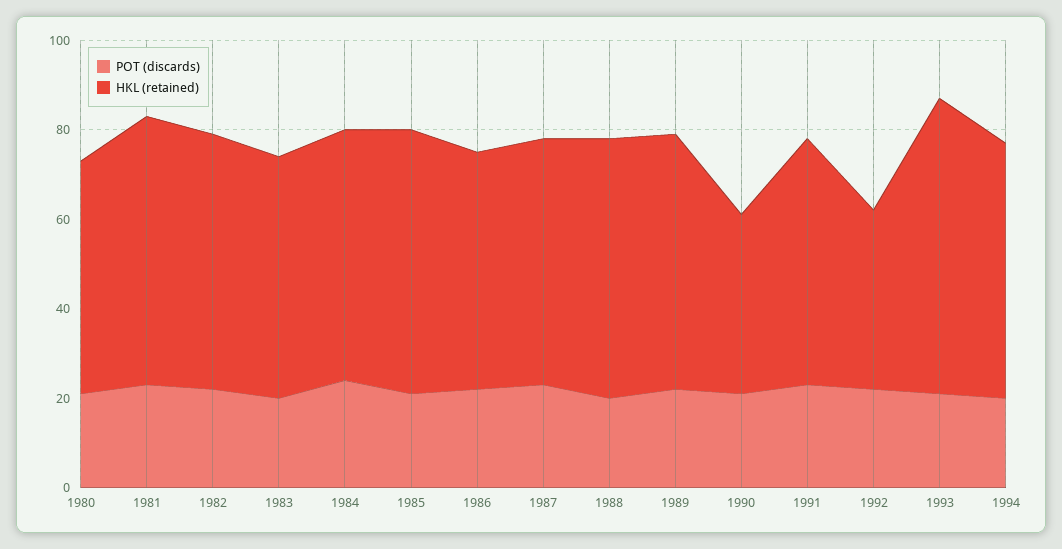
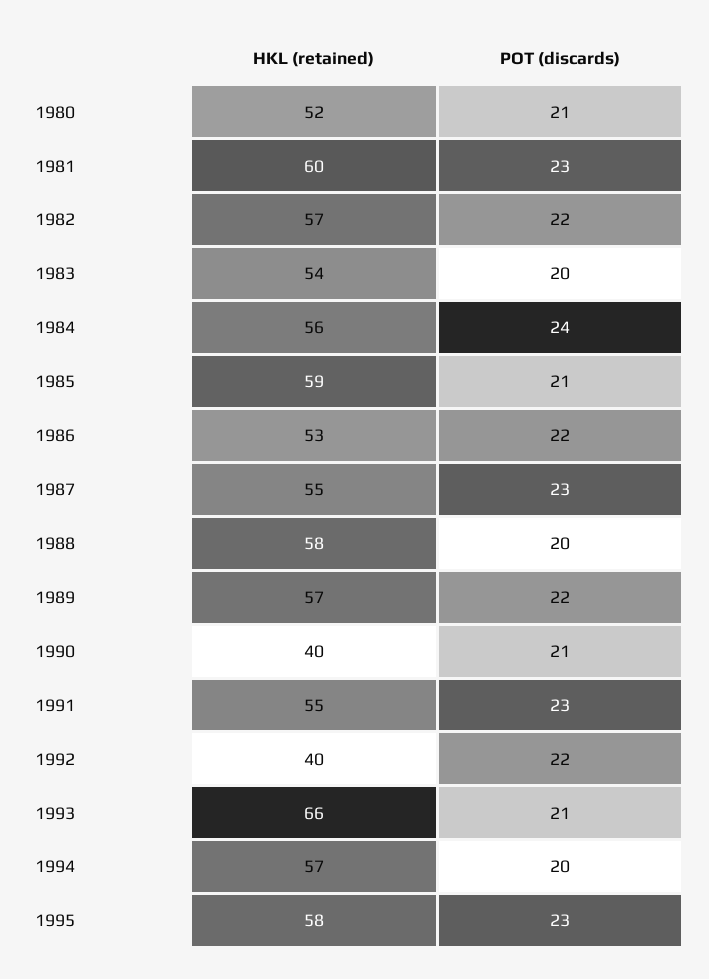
HKL (retained), 1995: none -> 58
POT (discards), 1995: none -> 23

